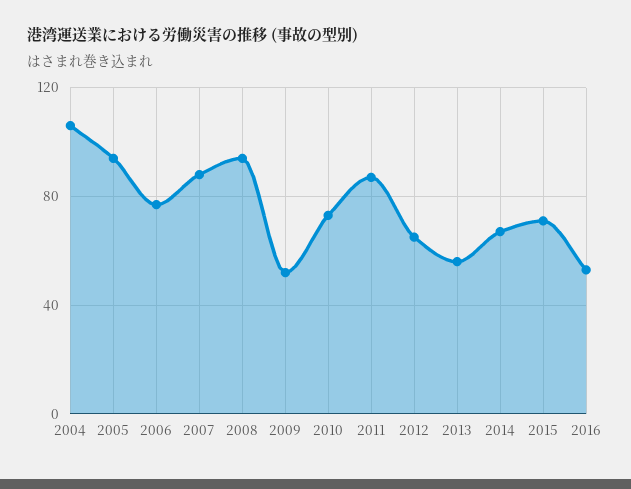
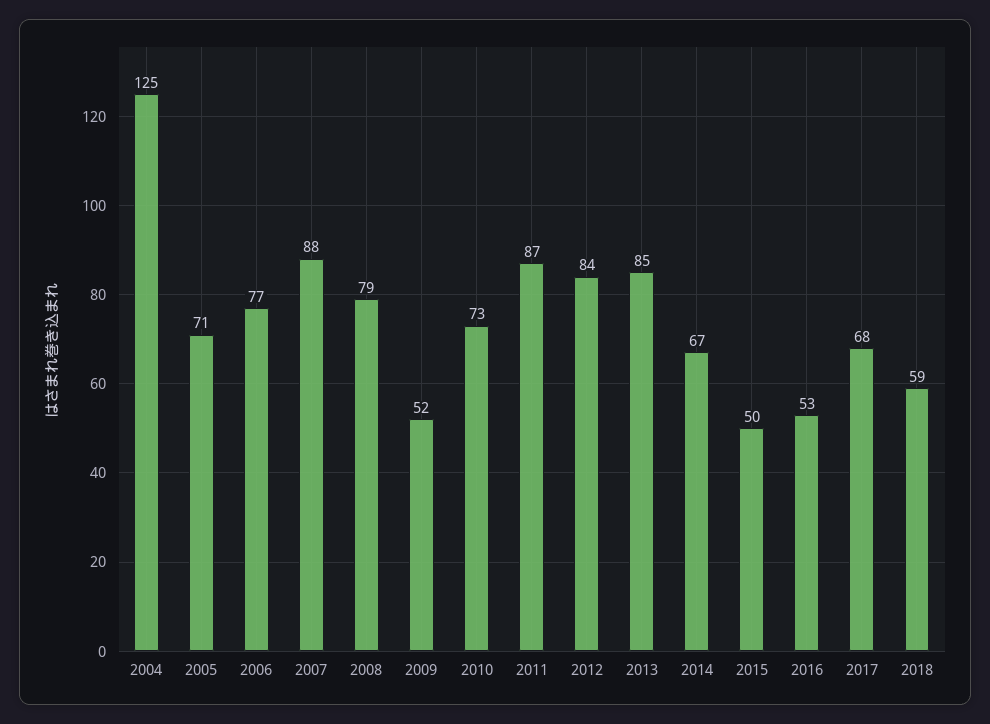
2004: 105 -> 125
2005: 95 -> 71
2008: 95 -> 79
2012: 65 -> 84
2013: 55 -> 85
2015: 70 -> 50
2017: none -> 68
2018: none -> 59

